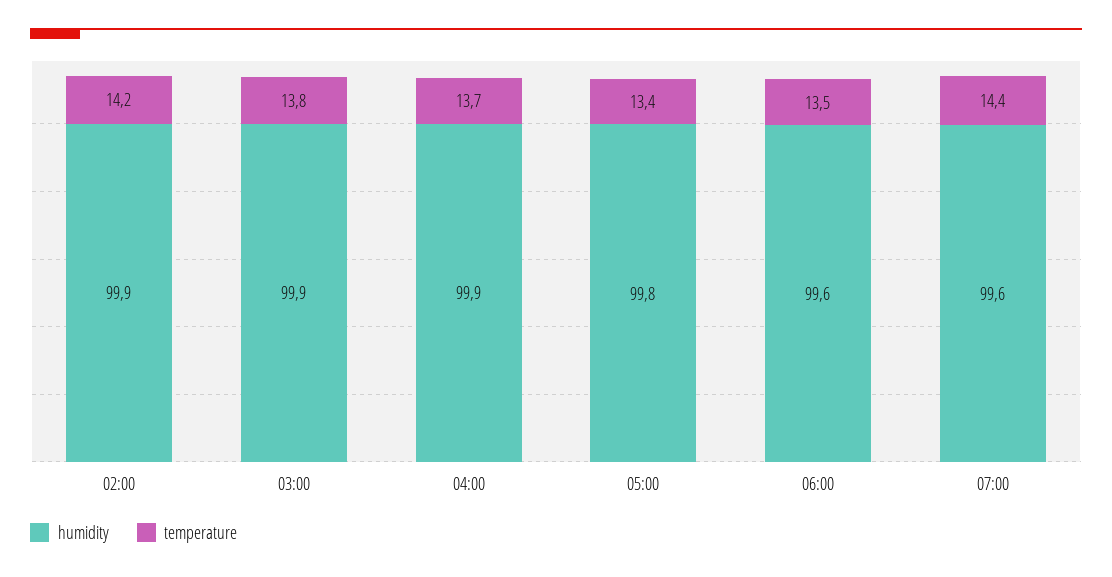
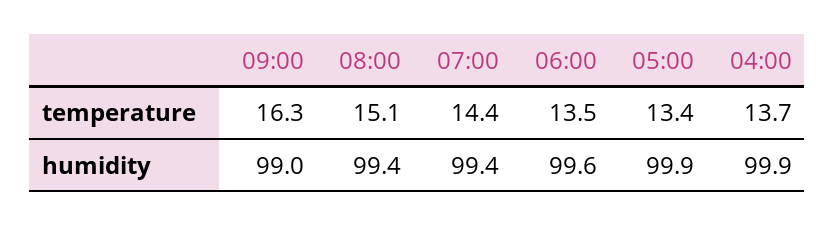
humidity, 02:00: 99.9 -> none
temperature, 02:00: 14.2 -> none
humidity, 03:00: 99.9 -> none
temperature, 03:00: 13.8 -> none
humidity, 05:00: 99.8 -> 99.9
humidity, 07:00: 99.6 -> 99.4
temperature, 09:00: none -> 16.3
temperature, 08:00: none -> 15.1
humidity, 09:00: none -> 99
humidity, 08:00: none -> 99.4

